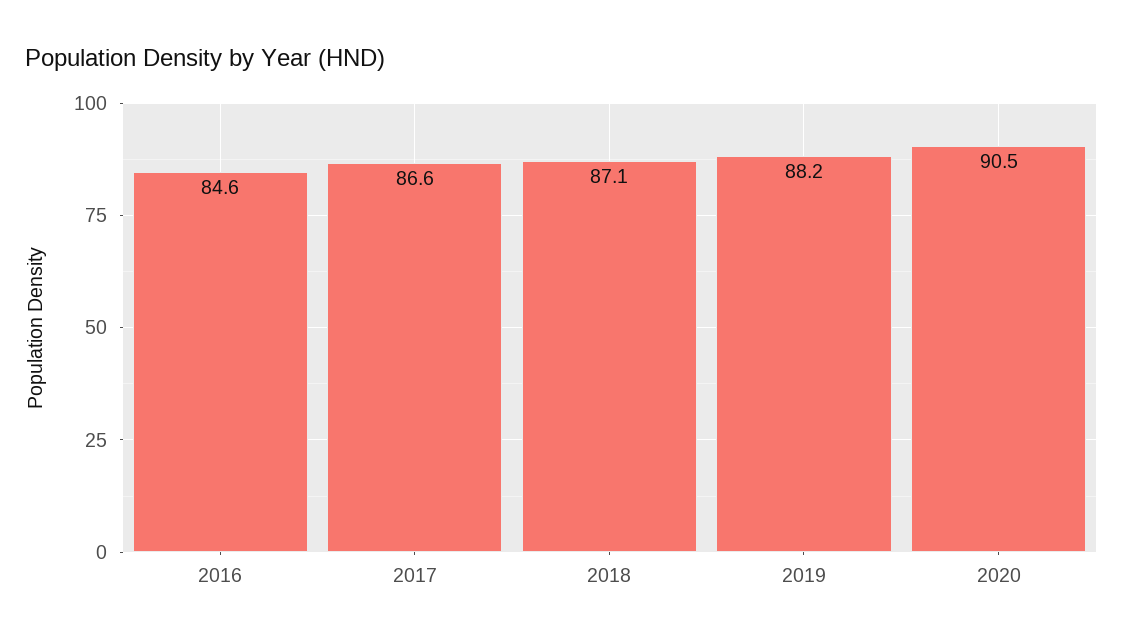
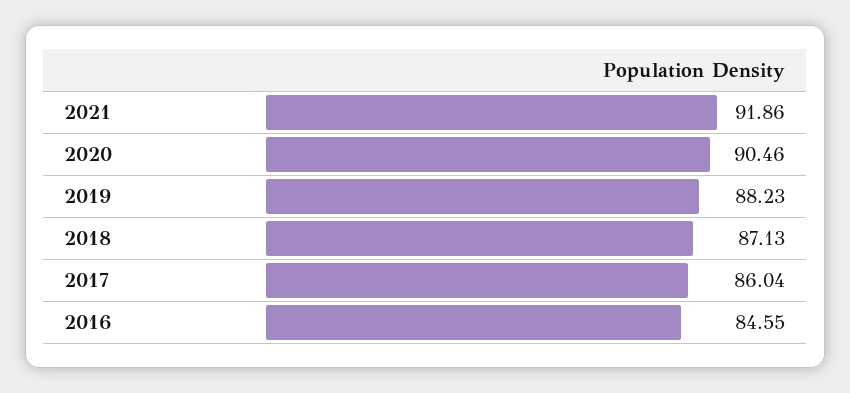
2017: 86.6 -> 86.04
2021: none -> 91.86

